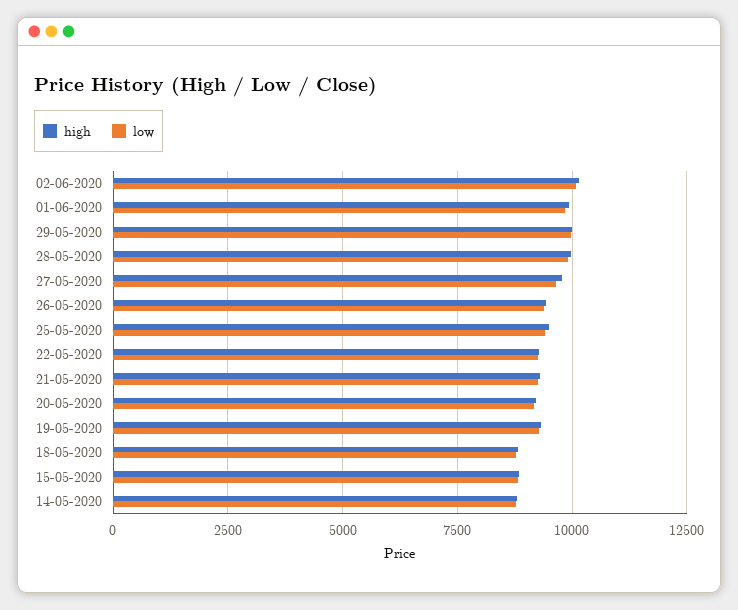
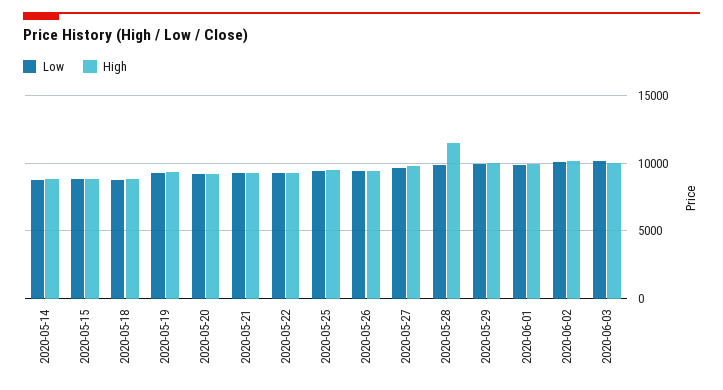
high, 28-05-2020: 10000 -> 11500
low, 2020-06-03: none -> 10000
high, 2020-06-03: none -> 10000

